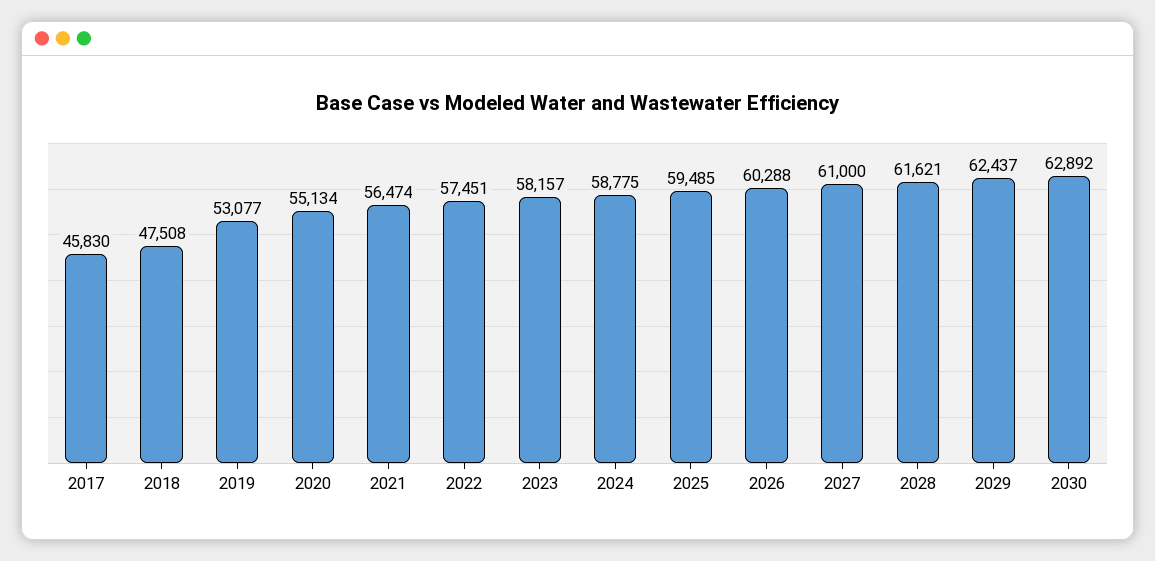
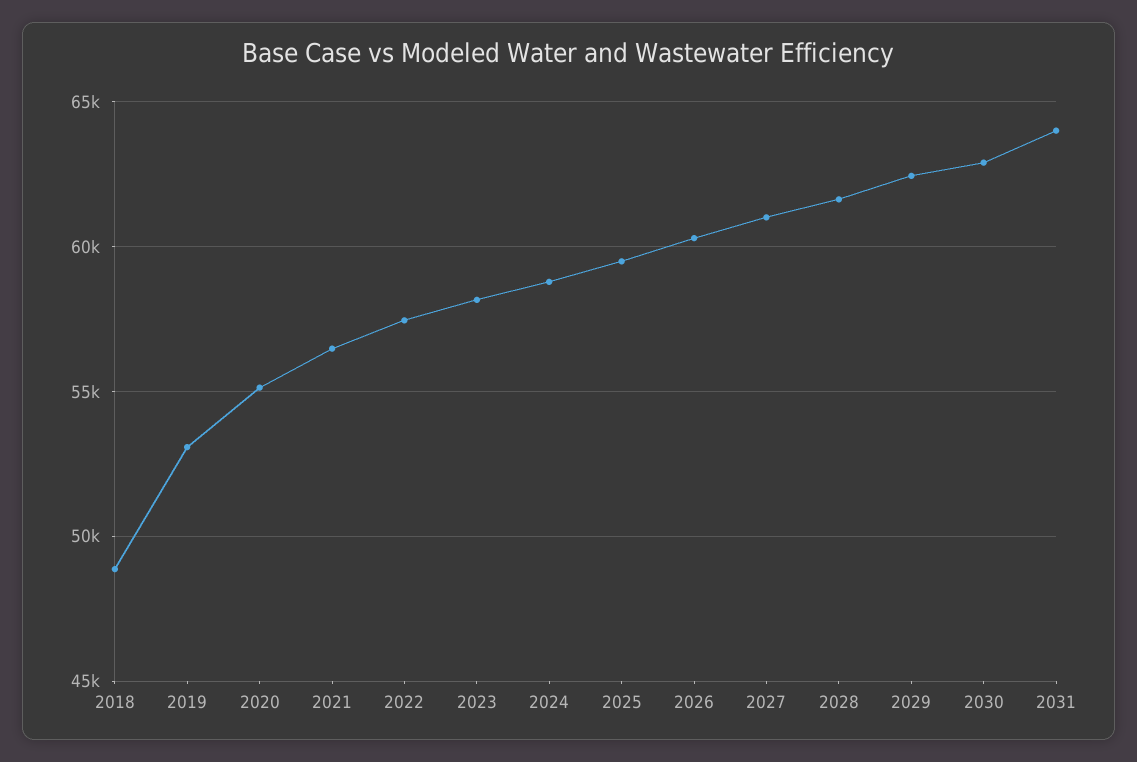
2017: 45830 -> none
2018: 47508 -> 49000
2031: none -> 64000

